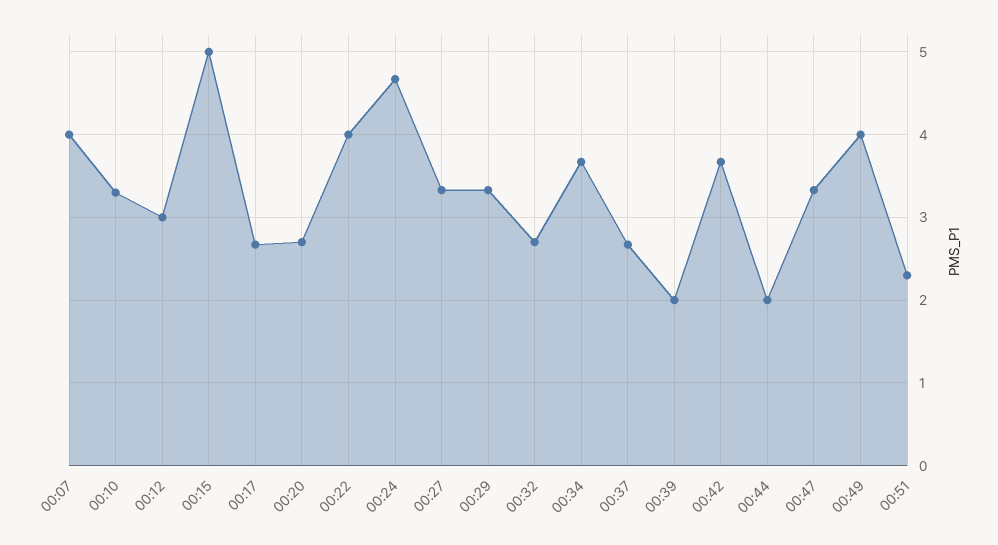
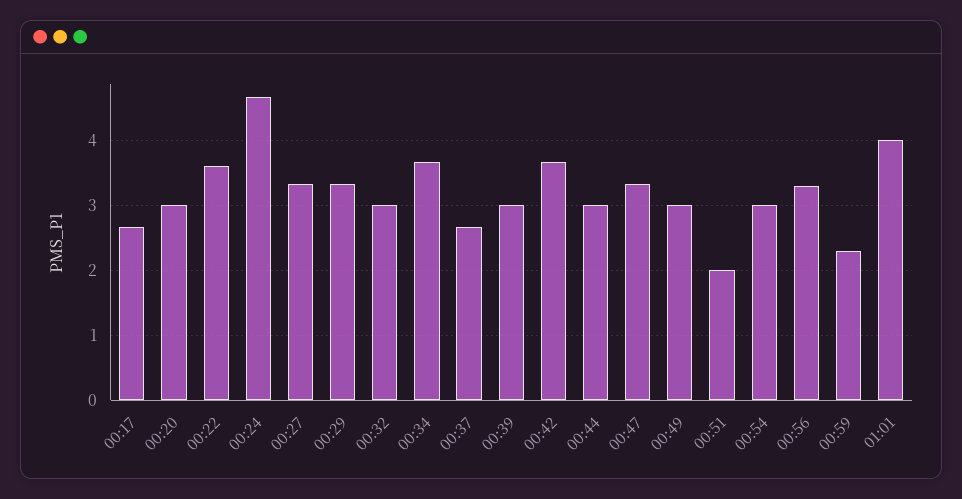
00:07: 4 -> none
00:10: 3.3 -> none
00:12: 3 -> none
00:15: 5 -> none
00:20: 2.7 -> 3
00:22: 4 -> 3.6
00:32: 2.7 -> 3
00:39: 2 -> 3
00:44: 2 -> 3
00:49: 4 -> 3
00:51: 2.3 -> 2
00:54: none -> 3
00:56: none -> 3.3
00:59: none -> 2.3
01:01: none -> 4

